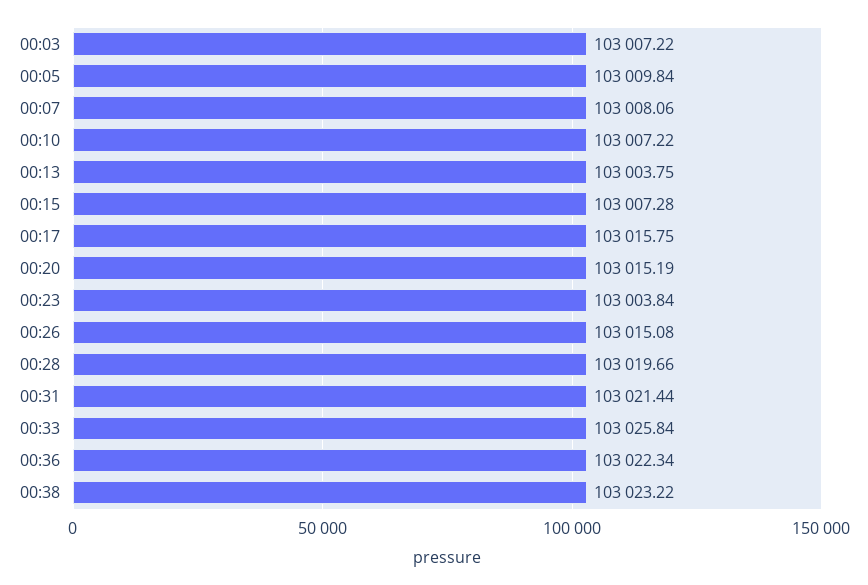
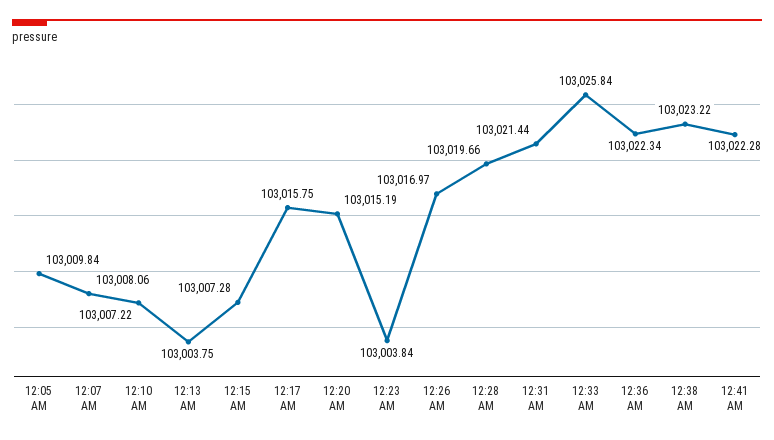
00:03: 103007.22 -> none
00:26: 103015.08 -> 103016.97
12:41 AM: none -> 103022.28

